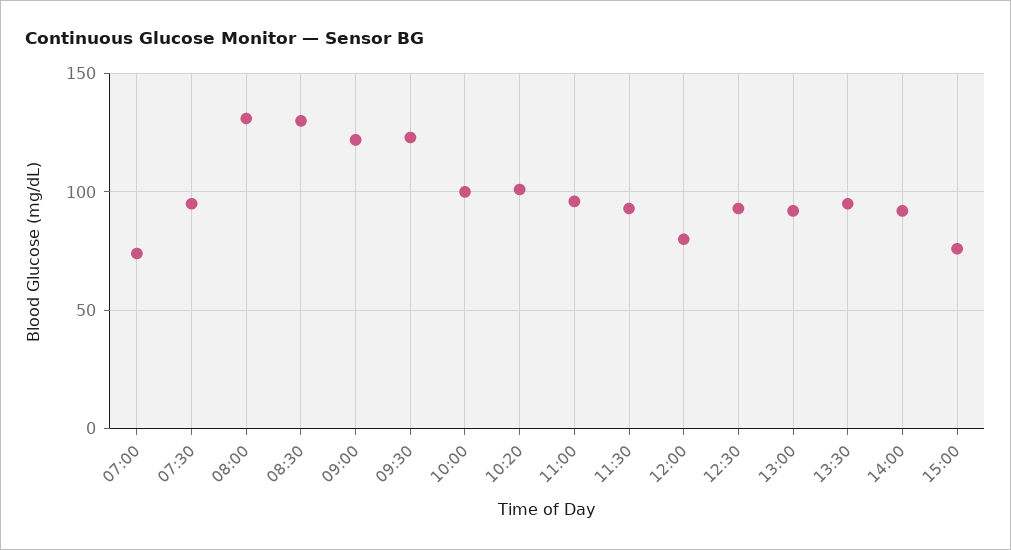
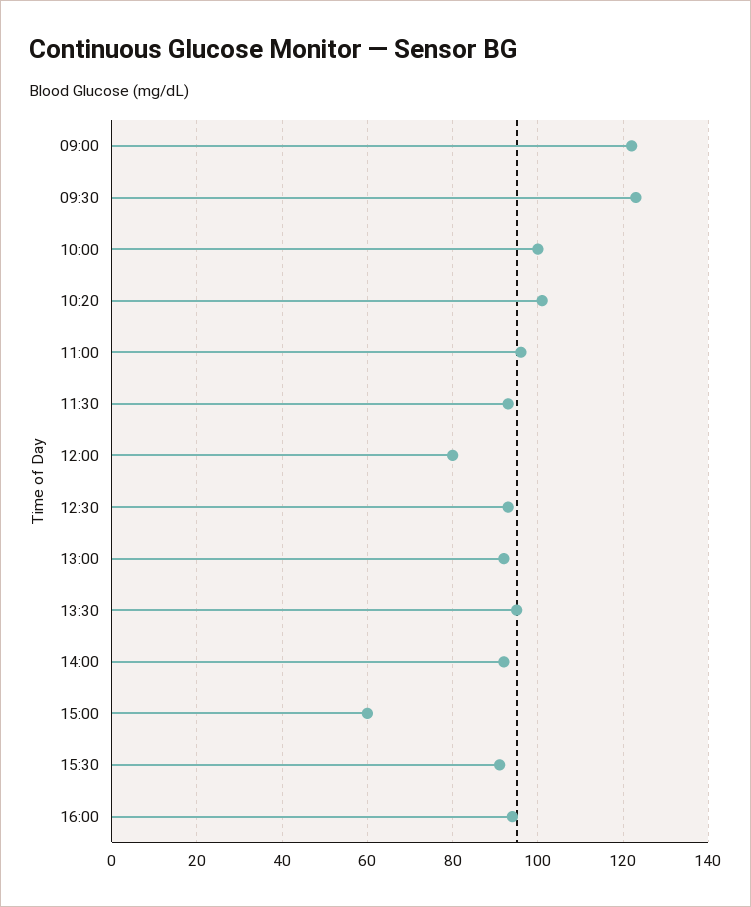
07:00: 75 -> none
07:30: 95 -> none
08:00: 130 -> none
08:30: 130 -> none
15:00: 75 -> 60
15:30: none -> 90
16:00: none -> 95

